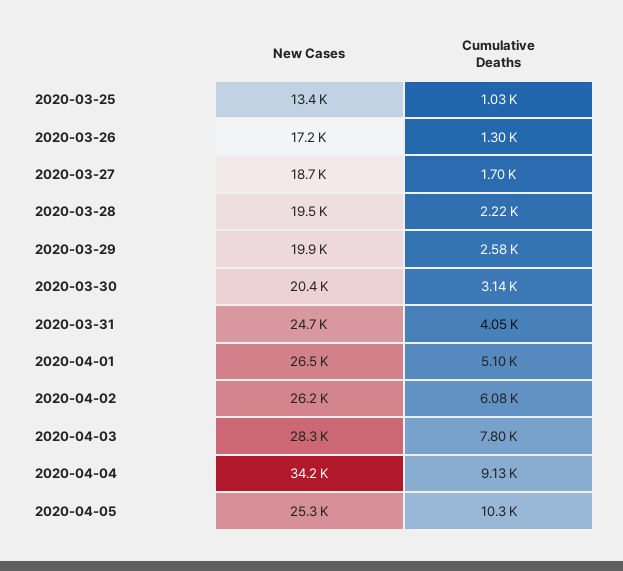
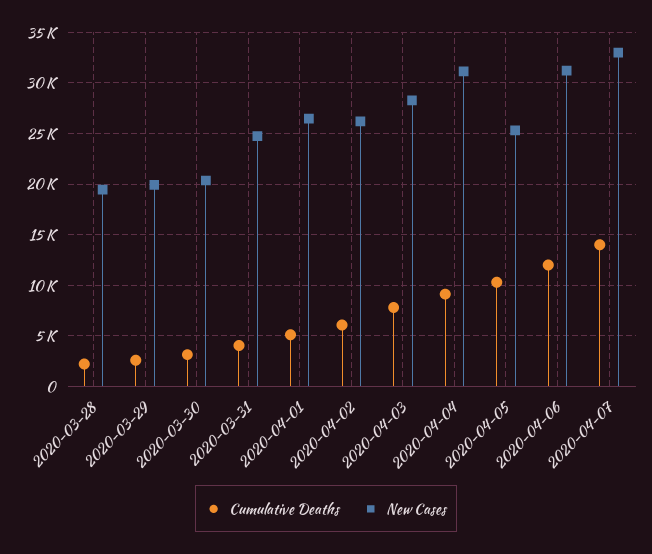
New Cases, 2020-03-25: 13400 -> none
Cumulative Deaths, 2020-03-25: 1030 -> none
New Cases, 2020-03-26: 17200 -> none
Cumulative Deaths, 2020-03-26: 1300 -> none
New Cases, 2020-03-27: 18700 -> none
Cumulative Deaths, 2020-03-27: 1700 -> none
New Cases, 2020-04-04: 34200 -> 31000
Cumulative Deaths, 2020-04-06: none -> 12000
New Cases, 2020-04-06: none -> 31000
Cumulative Deaths, 2020-04-07: none -> 14000
New Cases, 2020-04-07: none -> 33000

